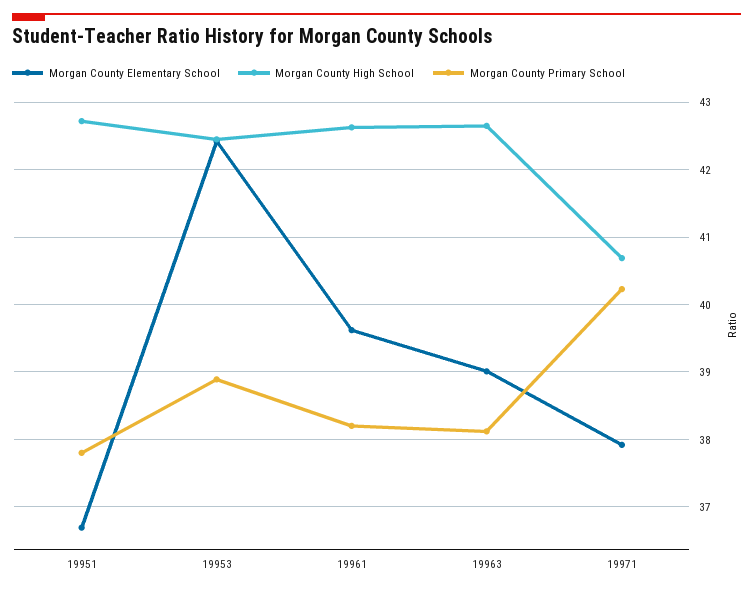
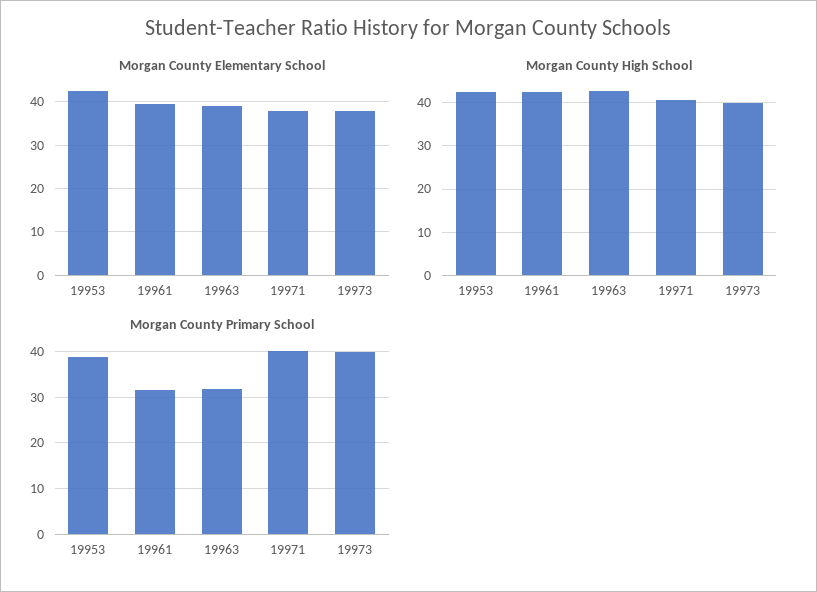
Morgan County Elementary School, 19951: 36.7 -> none
Morgan County High School, 19951: 42.7 -> none
Morgan County Primary School, 19951: 37.8 -> none
Morgan County Primary School, 19961: 38.2 -> 32
Morgan County Primary School, 19963: 38.1 -> 32
Morgan County Elementary School, 19973: none -> 38
Morgan County High School, 19973: none -> 40
Morgan County Primary School, 19973: none -> 40

